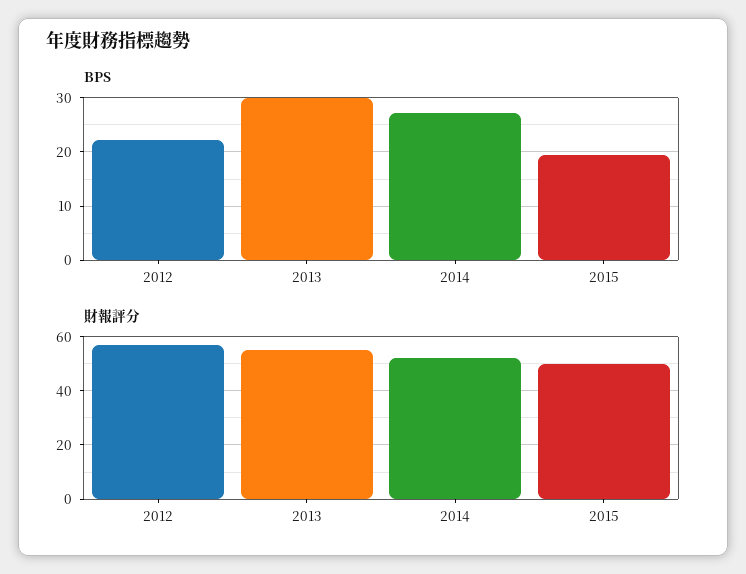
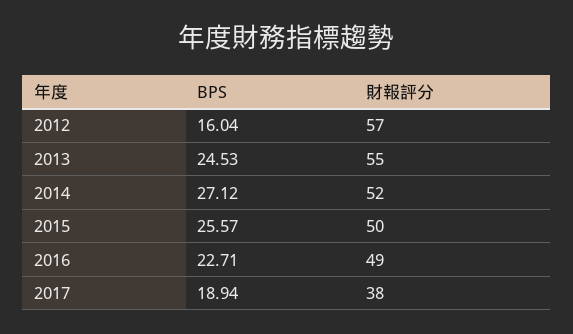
BPS, 2012: 22 -> 16.04
BPS, 2013: 30 -> 24.53
BPS, 2015: 20 -> 25.57
BPS, 2016: none -> 22.71
財報評分, 2016: none -> 49
BPS, 2017: none -> 18.94
財報評分, 2017: none -> 38

